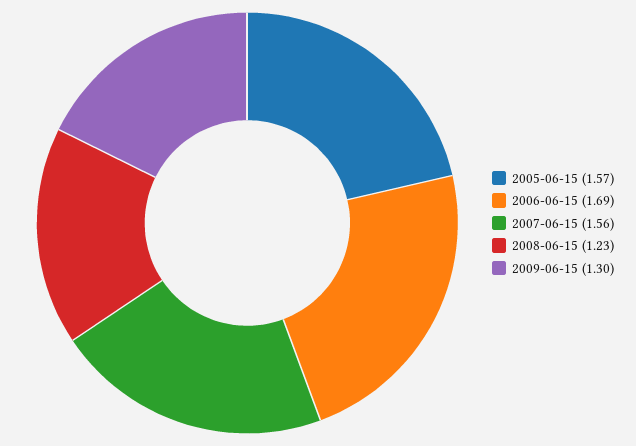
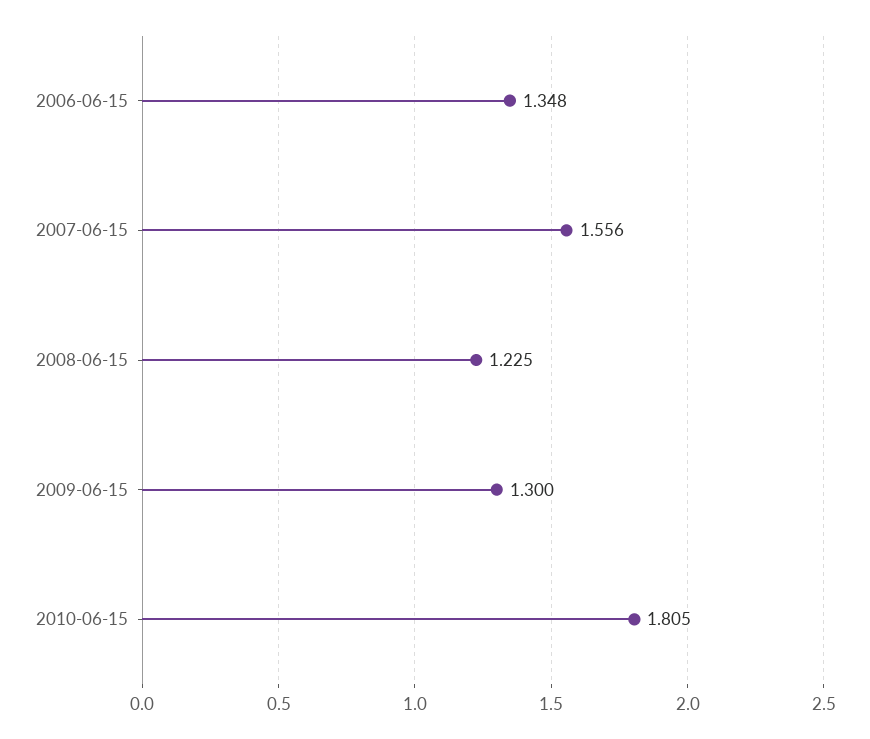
2005-06-15: 1.57 -> none
2006-06-15: 1.69 -> 1.348
2010-06-15: none -> 1.805

